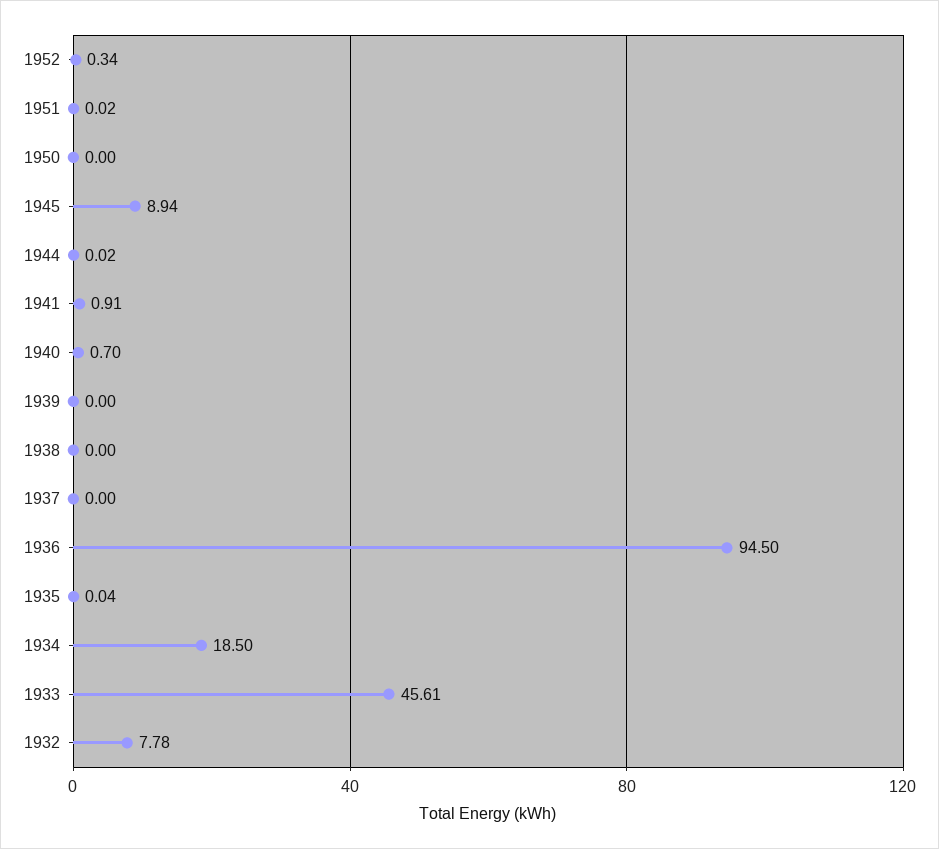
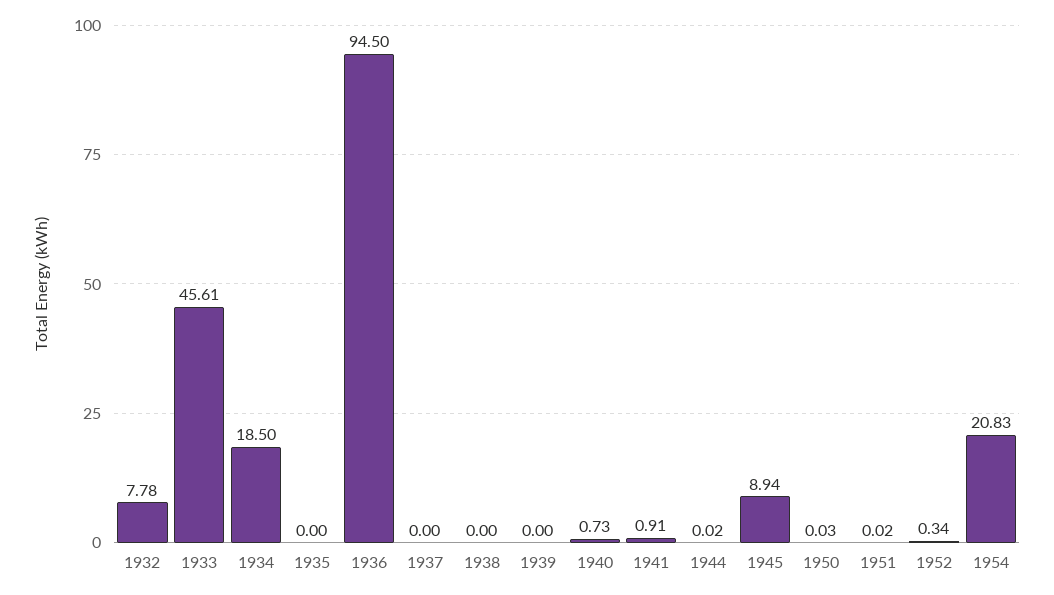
1950: 0 -> 0.03
1940: 0.7 -> 0.73
1935: 0.04 -> 0
1954: none -> 20.83

